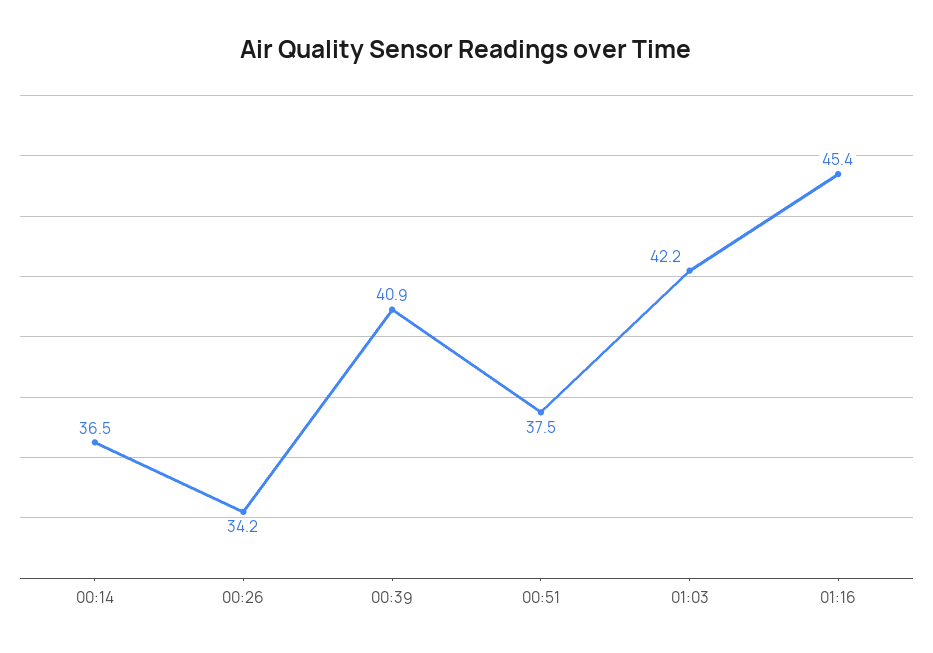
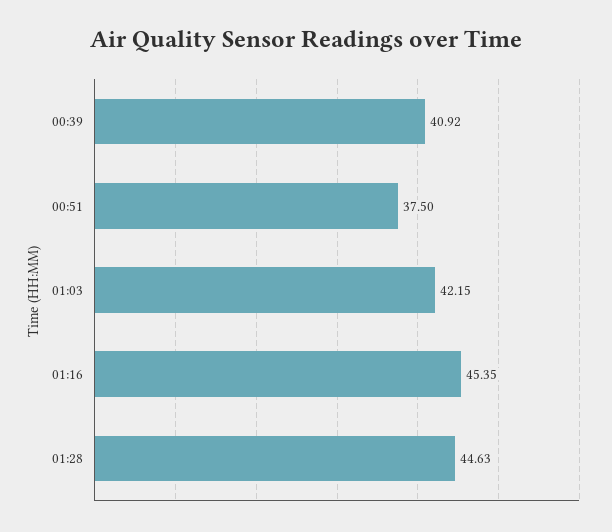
00:14: 36.5 -> none
00:26: 34.2 -> none
01:28: none -> 44.63

